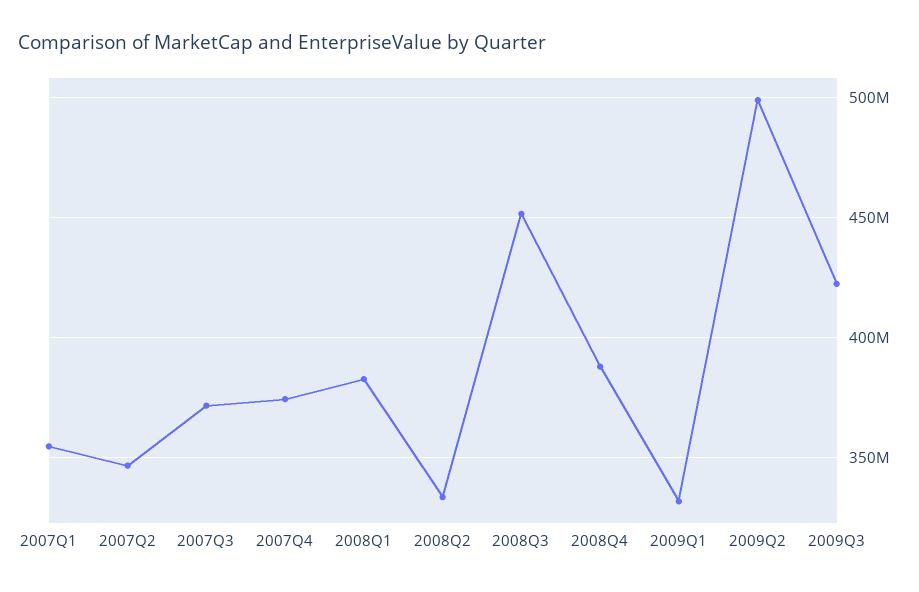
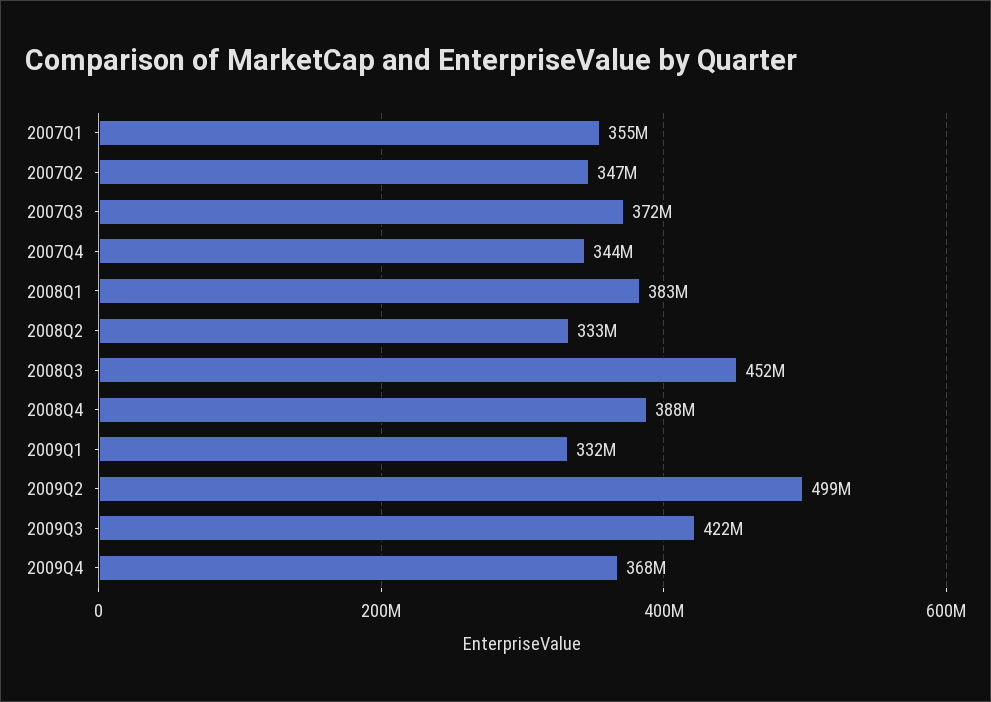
2007Q4: 375000000 -> 344000000
2009Q4: none -> 368000000

